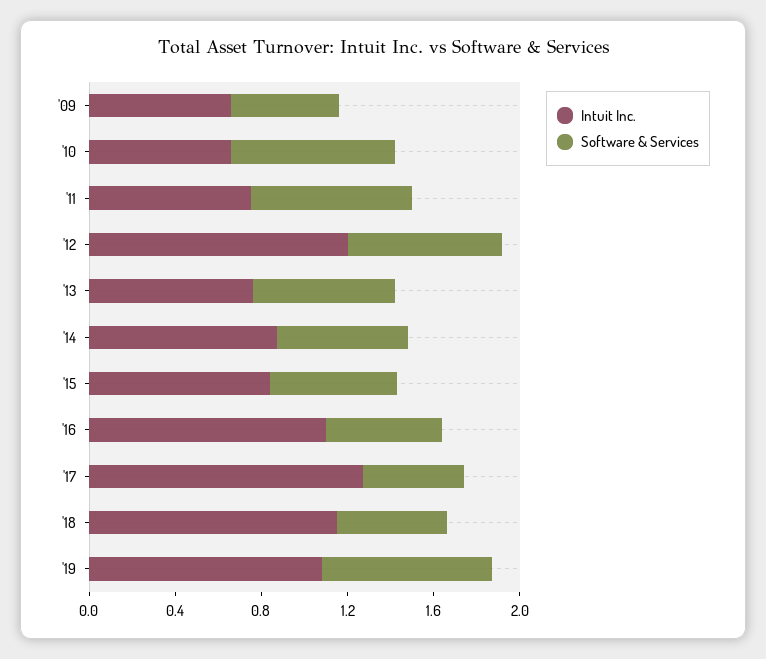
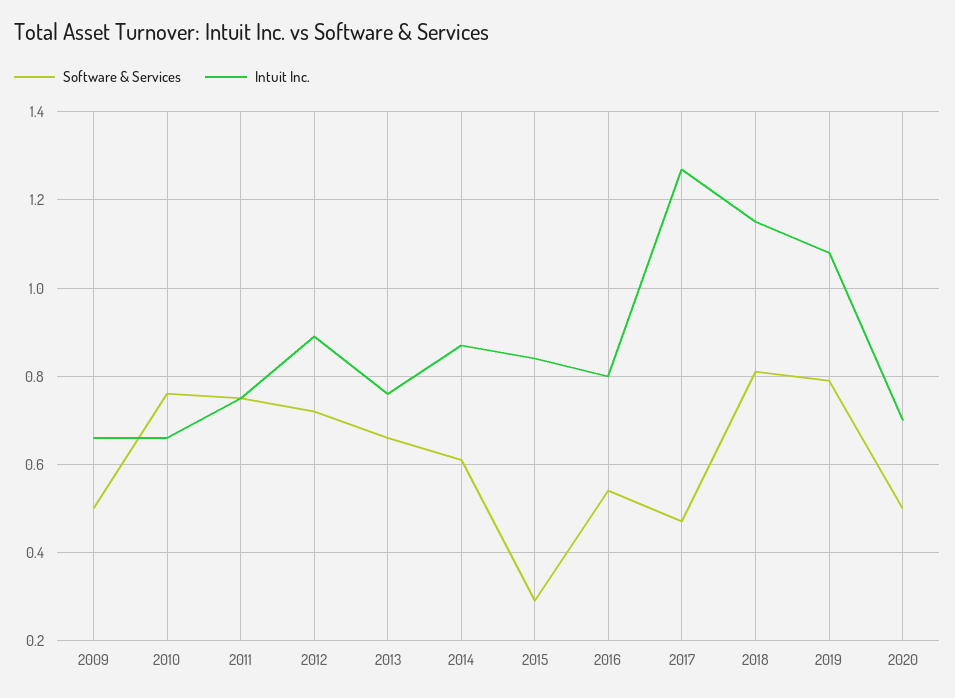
Intuit Inc., '12: 1.2 -> 0.9
Software & Services, '15: 0.6 -> 0.3
Intuit Inc., '16: 1.1 -> 0.8
Software & Services, '18: 0.5 -> 0.8
Software & Services, 2020: none -> 0.5
Intuit Inc., 2020: none -> 0.7

